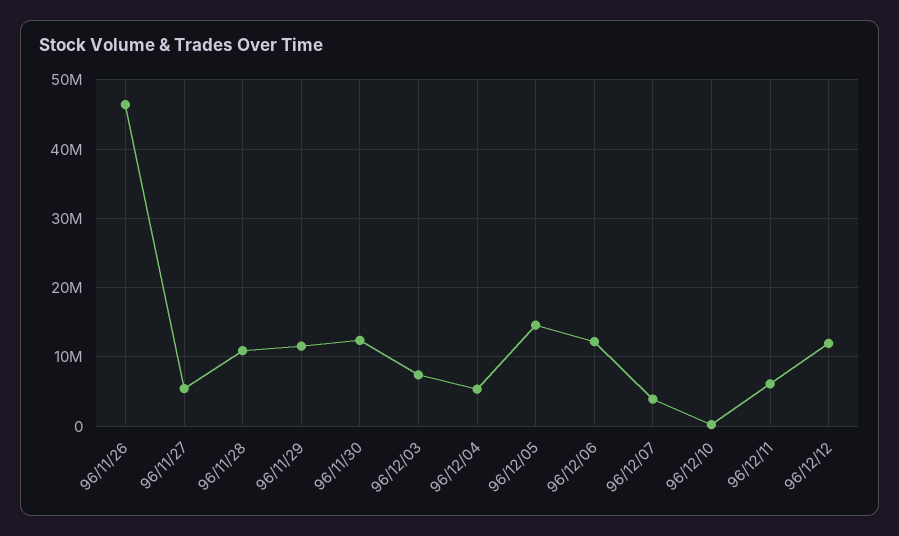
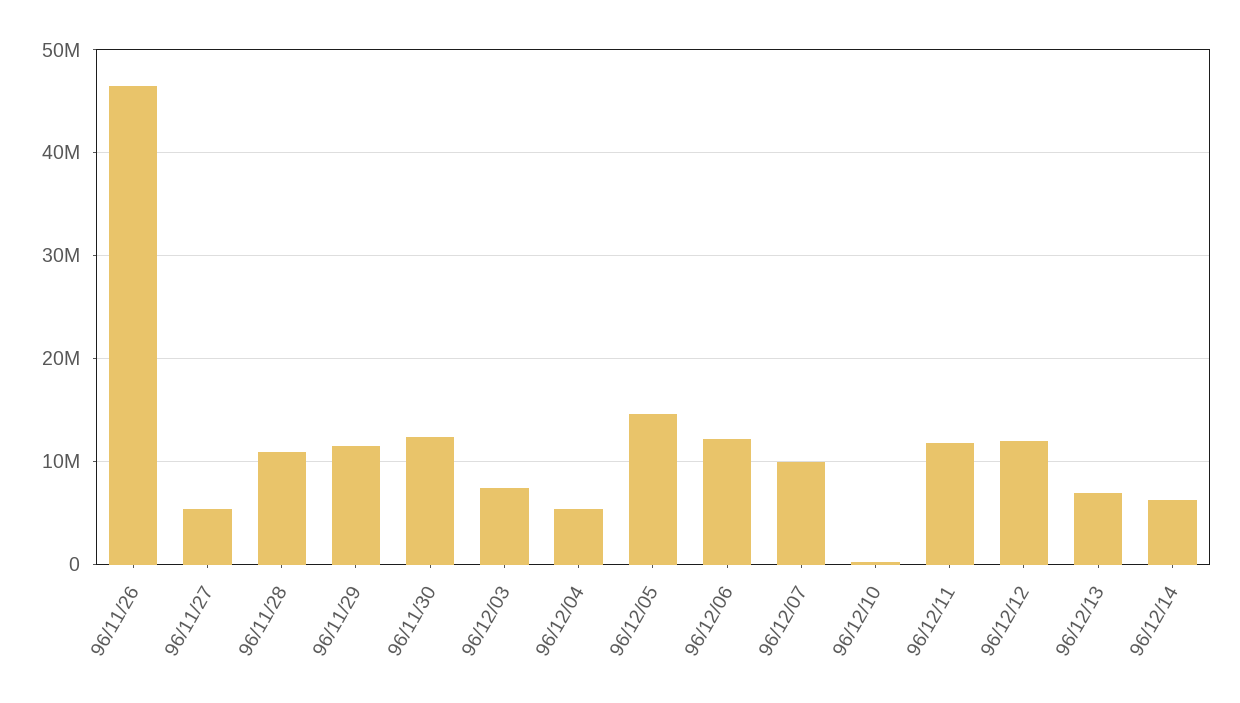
96/12/07: 4000000 -> 10000000
96/12/11: 6000000 -> 12000000
96/12/13: none -> 7000000
96/12/14: none -> 6000000

